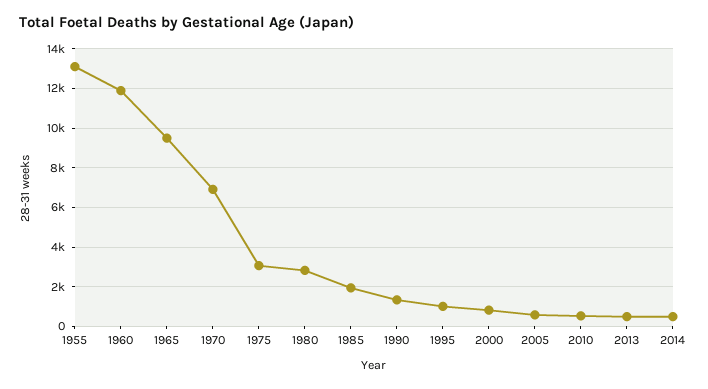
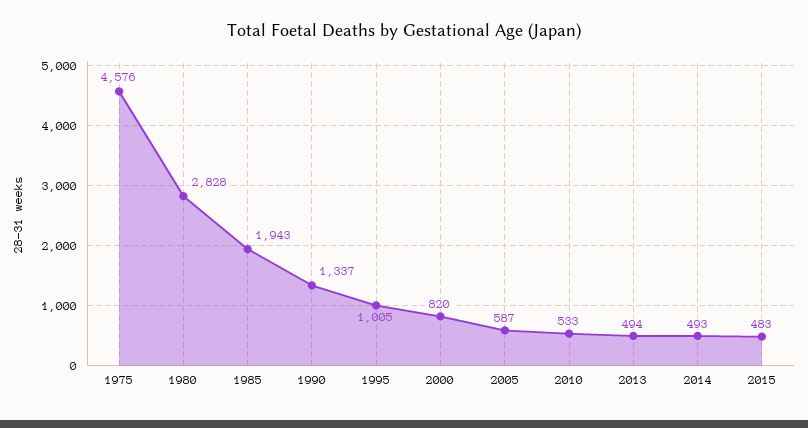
1955: 13000 -> none
1960: 12000 -> none
1965: 9500 -> none
1970: 7000 -> none
1975: 3000 -> 4576
2015: none -> 483

